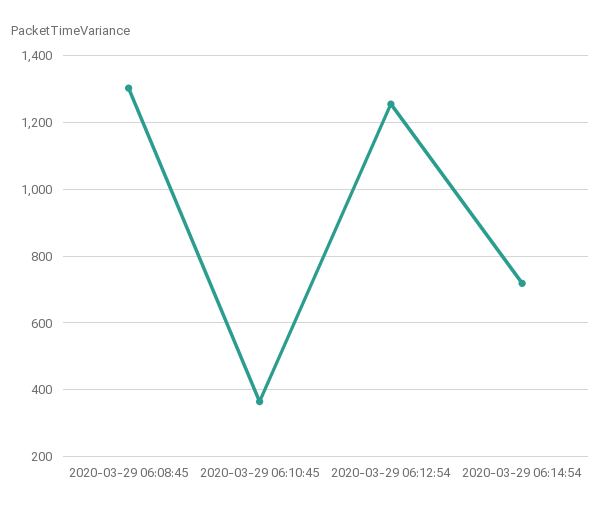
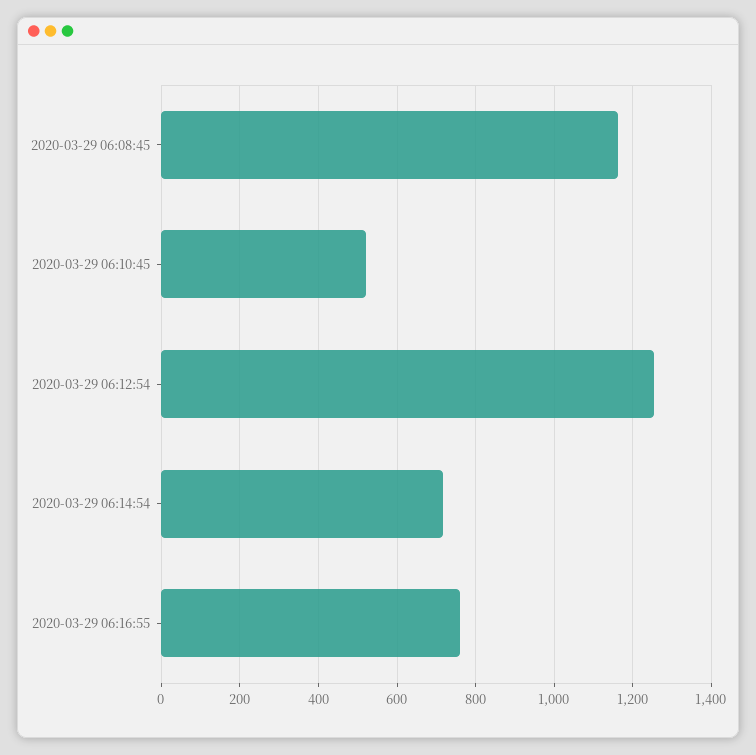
2020-03-29 06:08:45: 1300 -> 1160
2020-03-29 06:10:45: 360 -> 520
2020-03-29 06:16:55: none -> 760

